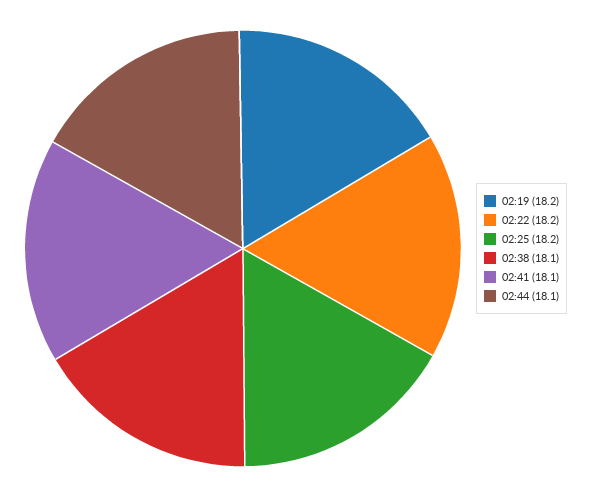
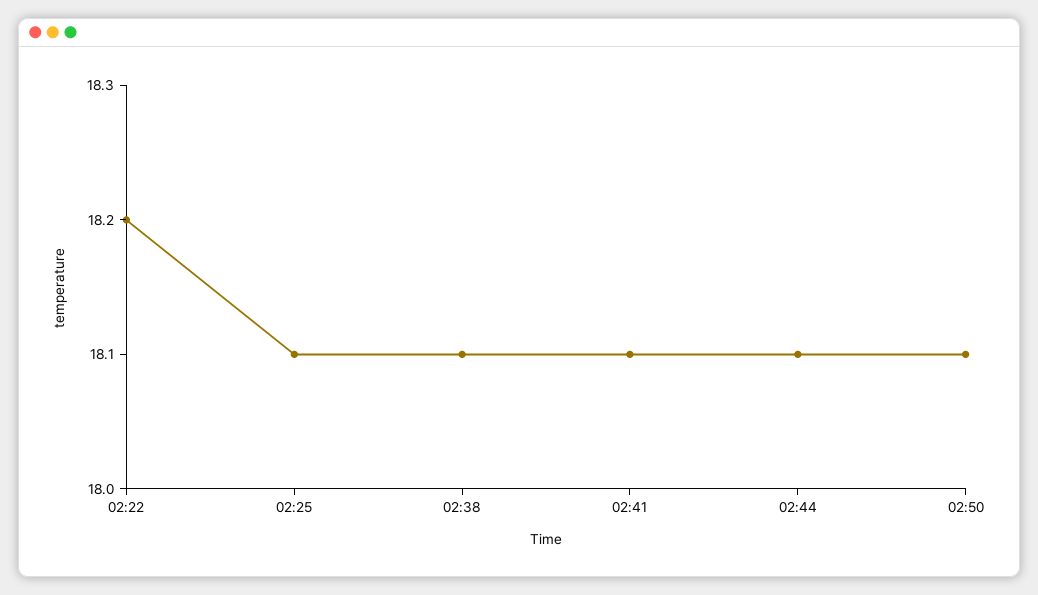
02:19: 18.2 -> none
02:25: 18.2 -> 18.1
02:50: none -> 18.1

